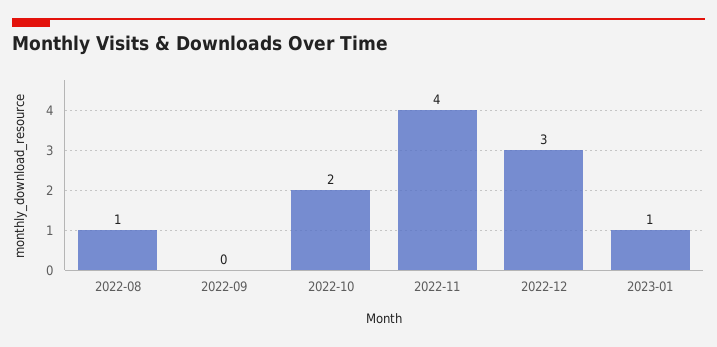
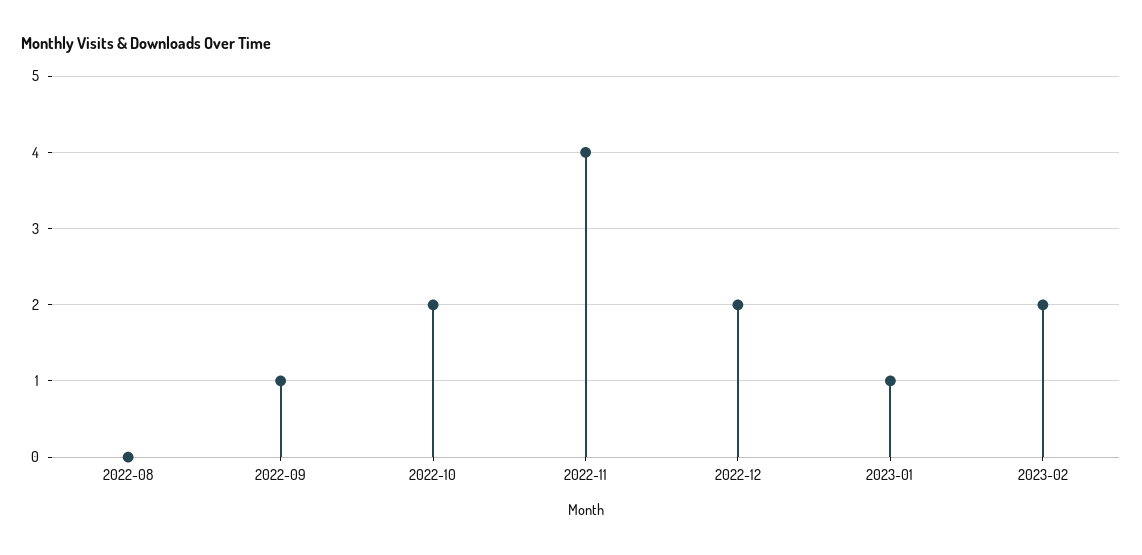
2022-08: 1 -> 0
2022-09: 0 -> 1
2022-12: 3 -> 2
2023-02: none -> 2

